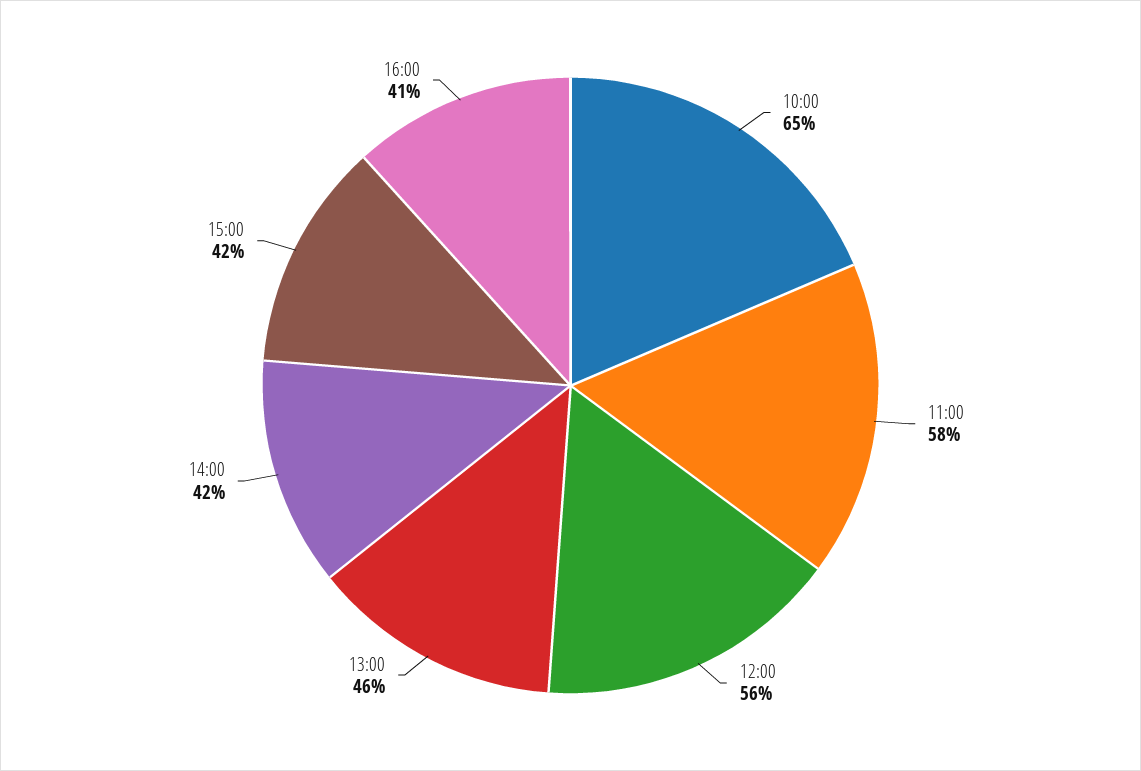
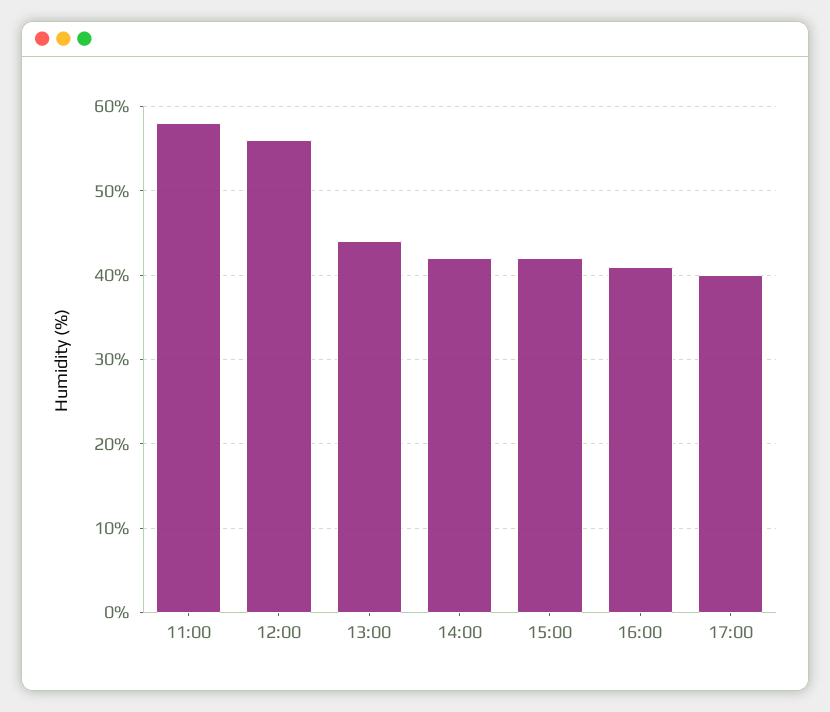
10:00: 65 -> none
13:00: 46 -> 44
17:00: none -> 40

